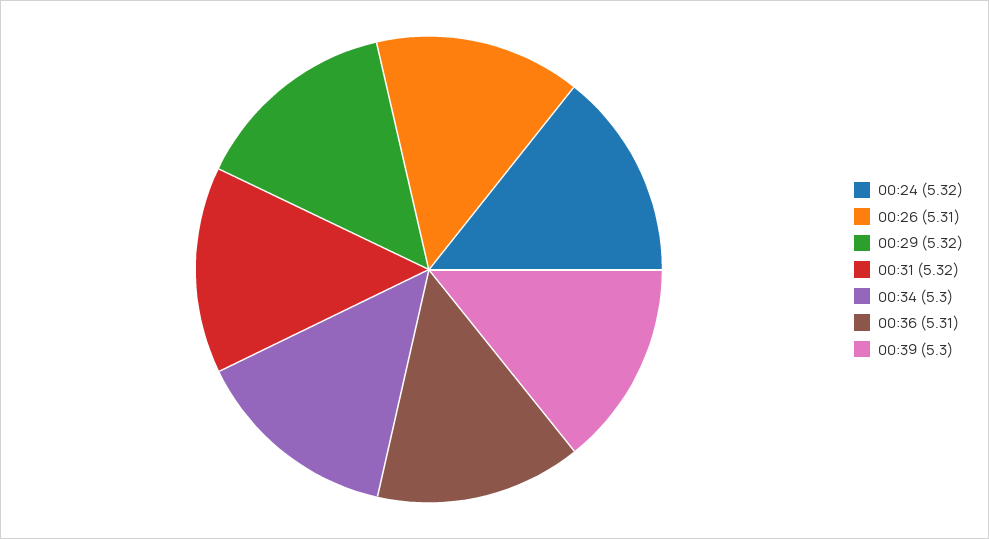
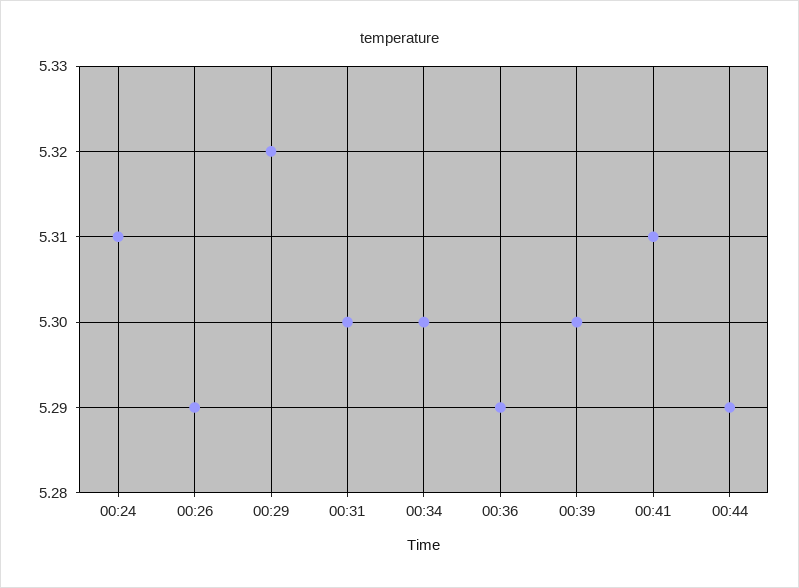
00:24: 5.32 -> 5.31
00:26: 5.31 -> 5.29
00:31: 5.32 -> 5.3
00:36: 5.31 -> 5.29
00:41: none -> 5.31
00:44: none -> 5.29

